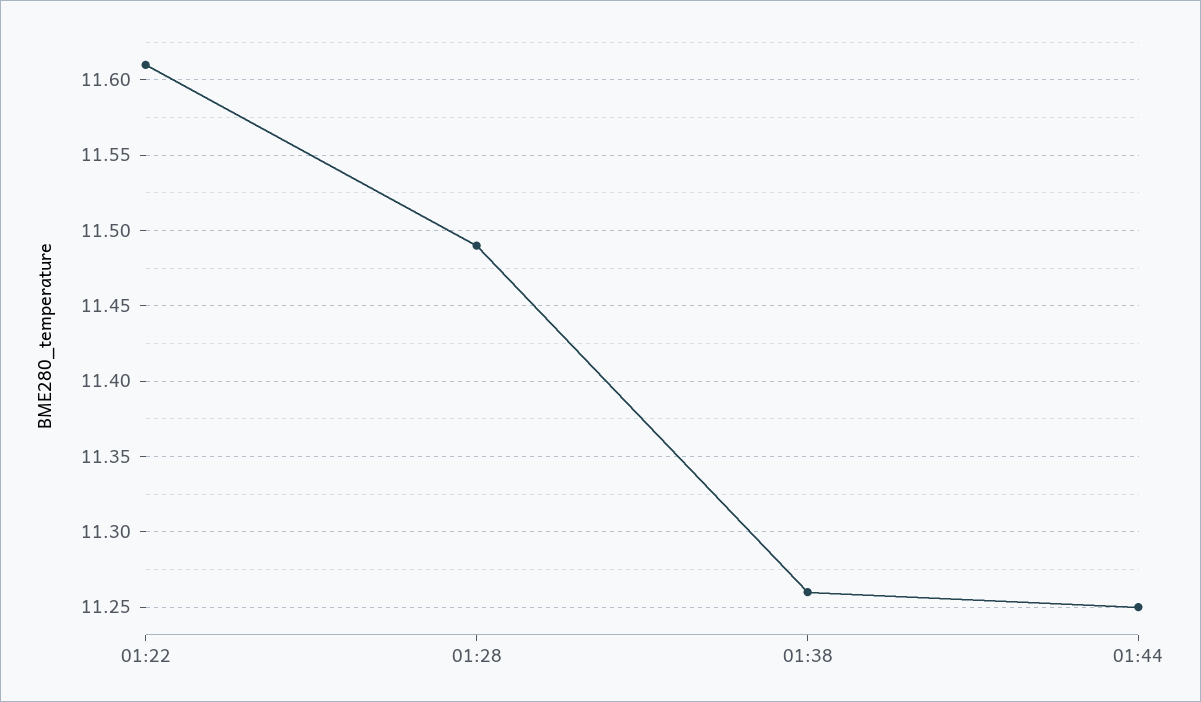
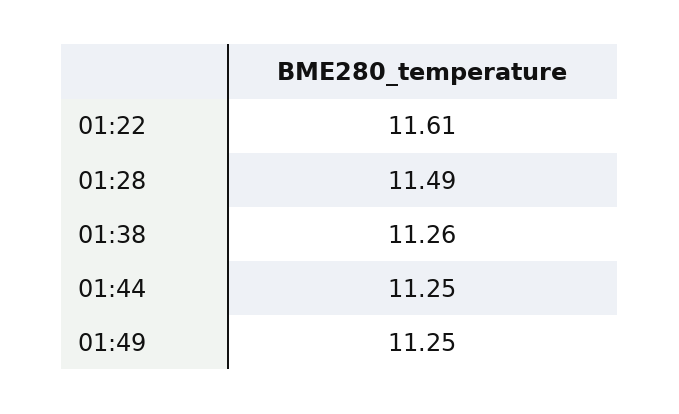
01:49: none -> 11.25

